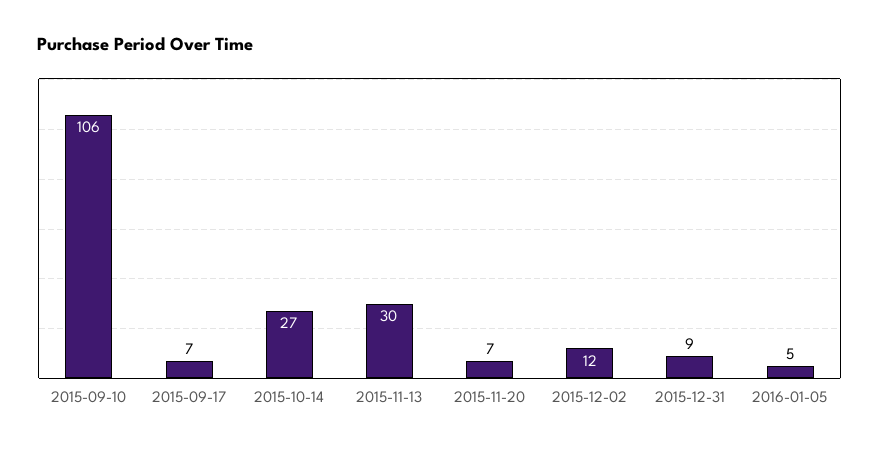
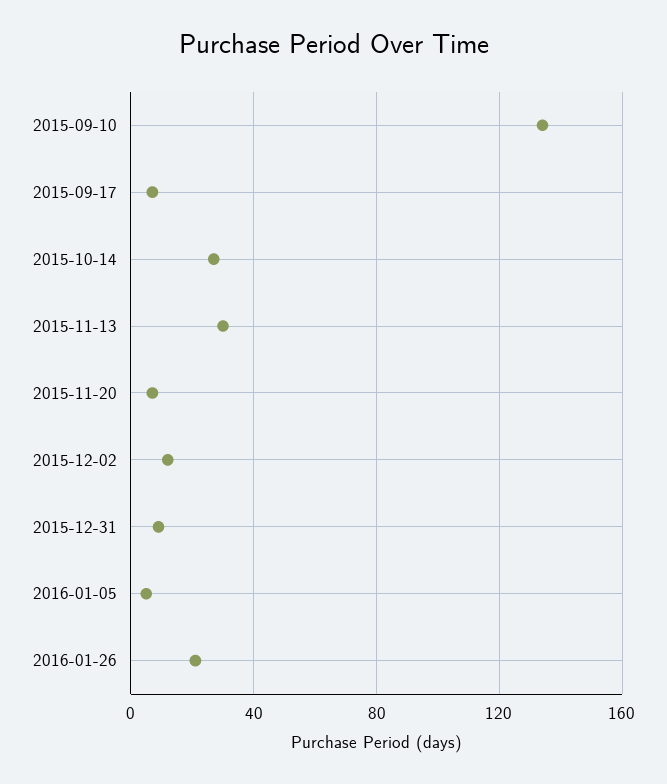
2015-09-10: 106 -> 135
2016-01-26: none -> 20

